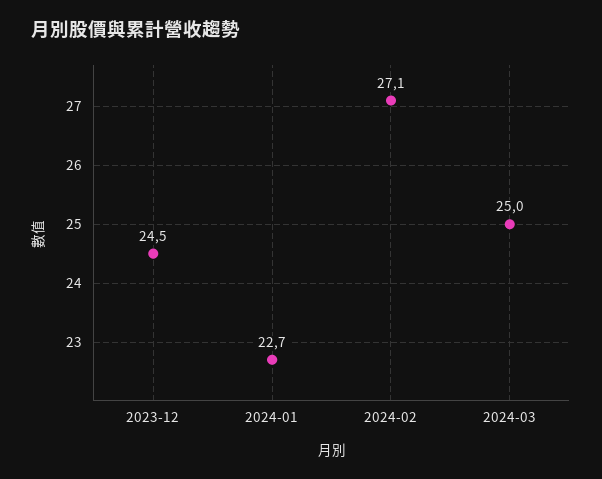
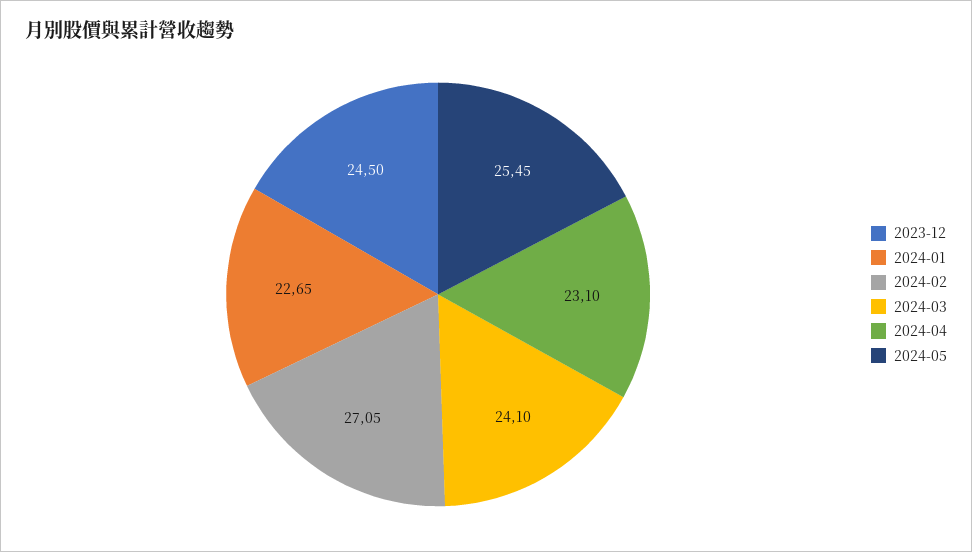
2024-03: 25 -> 24.1
2024-04: none -> 23.1
2024-05: none -> 25.45

